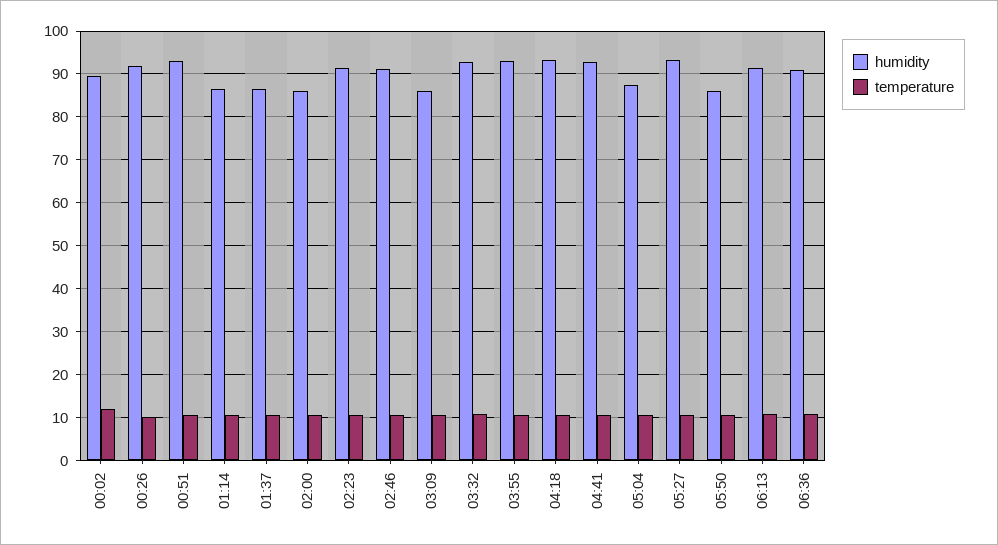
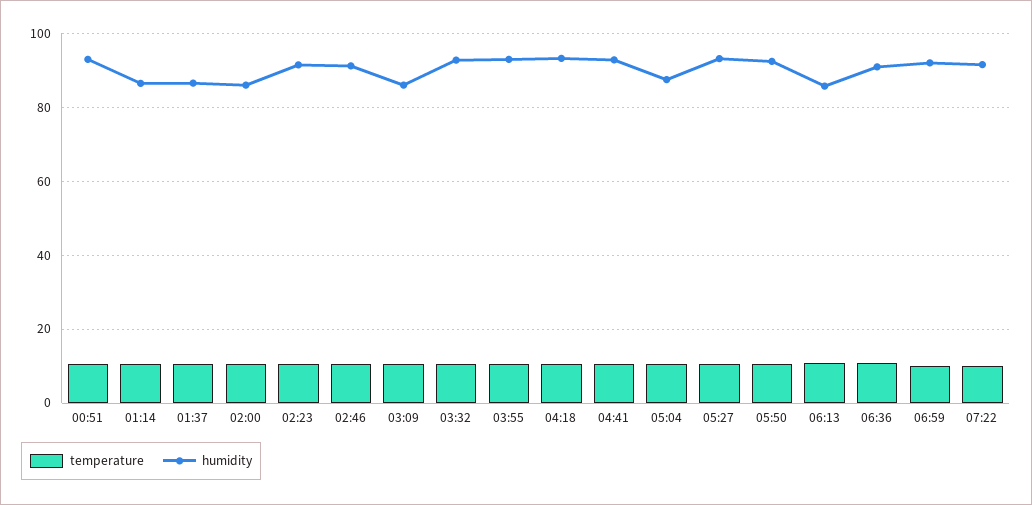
humidity, 00:02: 90 -> none
temperature, 00:02: 12 -> none
humidity, 00:26: 92 -> none
temperature, 00:26: 10 -> none
humidity, 05:50: 86 -> 92
humidity, 06:13: 92 -> 86
temperature, 06:59: none -> 10
humidity, 06:59: none -> 92
temperature, 07:22: none -> 10
humidity, 07:22: none -> 92

